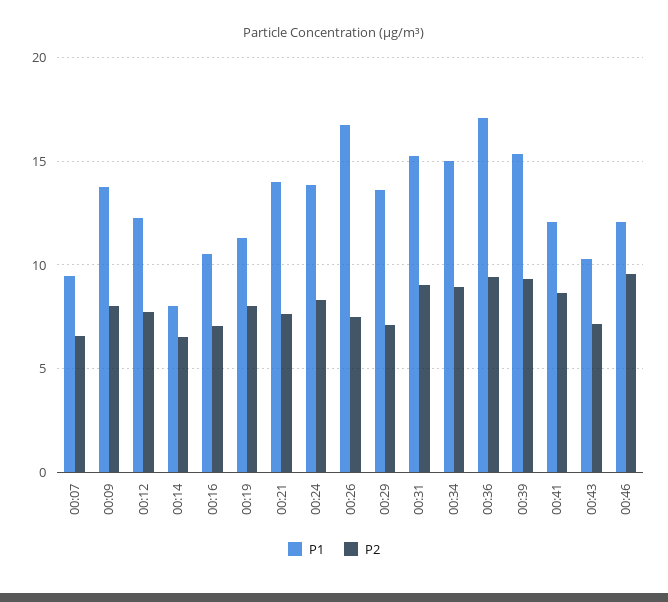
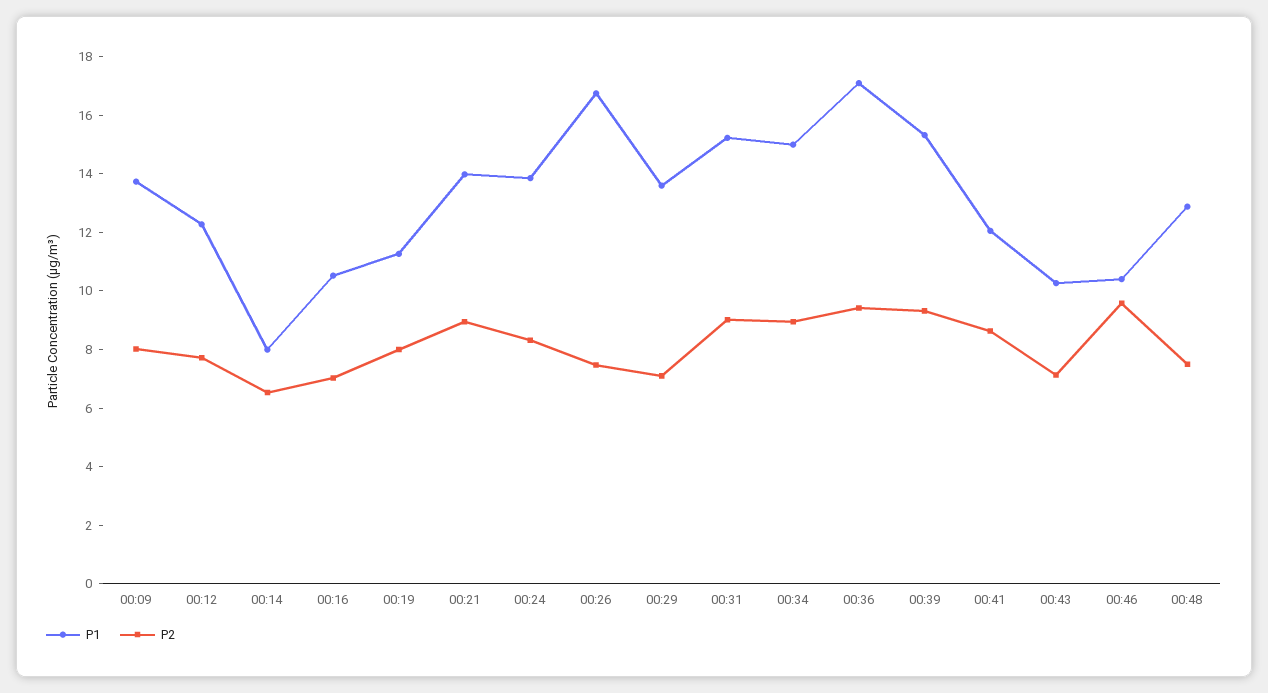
P1, 00:07: 9.5 -> none
P2, 00:07: 6.5 -> none
P2, 00:21: 7.5 -> 9
P1, 00:46: 12 -> 10.5
P1, 00:48: none -> 13
P2, 00:48: none -> 7.5

